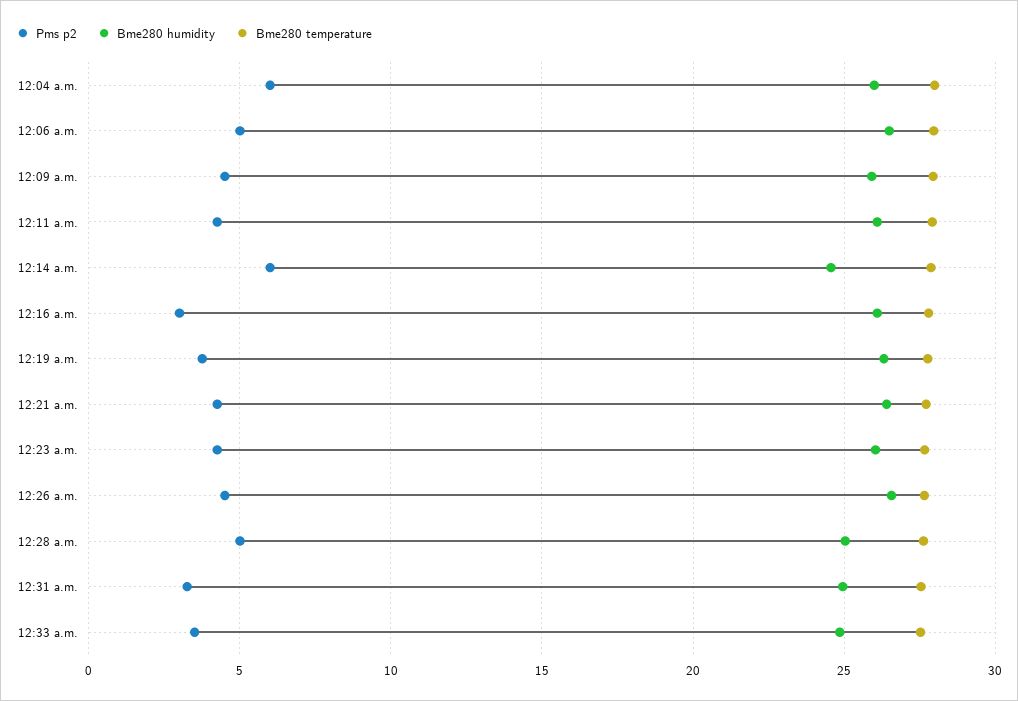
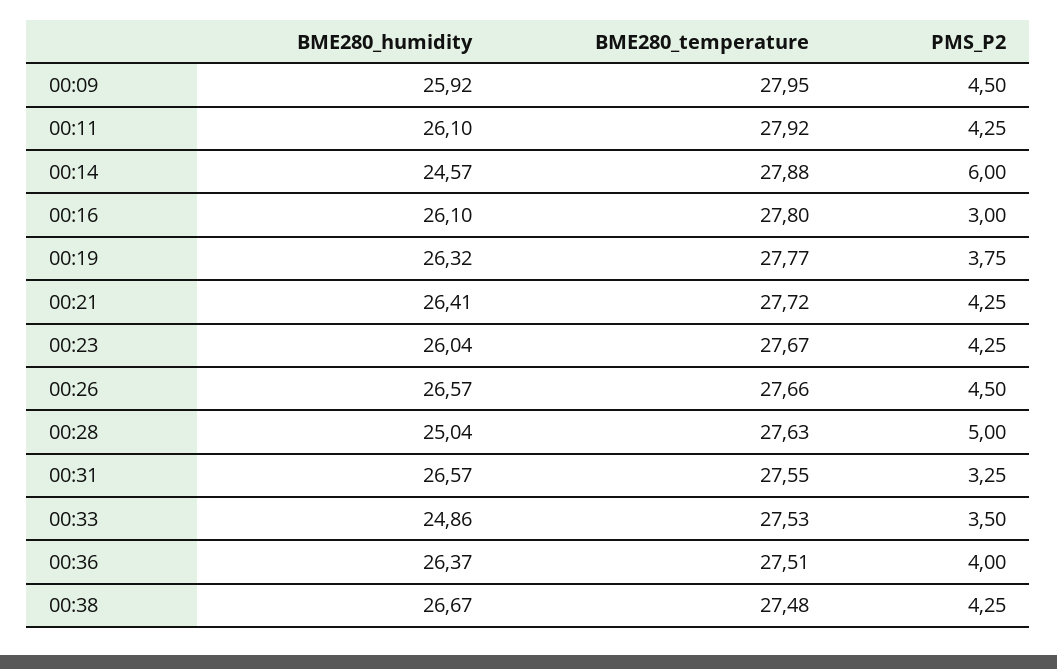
Pms p2, 12:04 a.m.: 6 -> none
Bme280 humidity, 12:04 a.m.: 26 -> none
Bme280 temperature, 12:04 a.m.: 28 -> none
Pms p2, 12:06 a.m.: 5 -> none
Bme280 humidity, 12:06 a.m.: 26.5 -> none
Bme280 temperature, 12:06 a.m.: 28 -> none
Bme280 humidity, 12:31 a.m.: 25 -> 26.57
Bme280 humidity, 00:36: none -> 26.37
Bme280 temperature, 00:36: none -> 27.51
Pms p2, 00:36: none -> 4
Bme280 humidity, 00:38: none -> 26.67
Bme280 temperature, 00:38: none -> 27.48
Pms p2, 00:38: none -> 4.25

